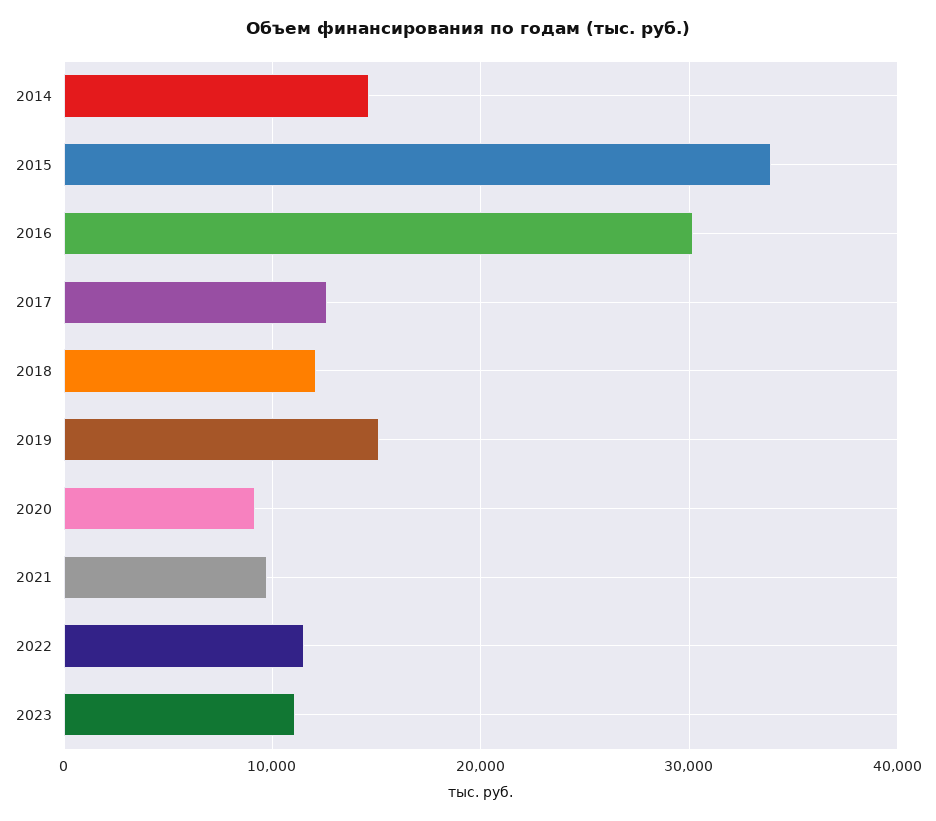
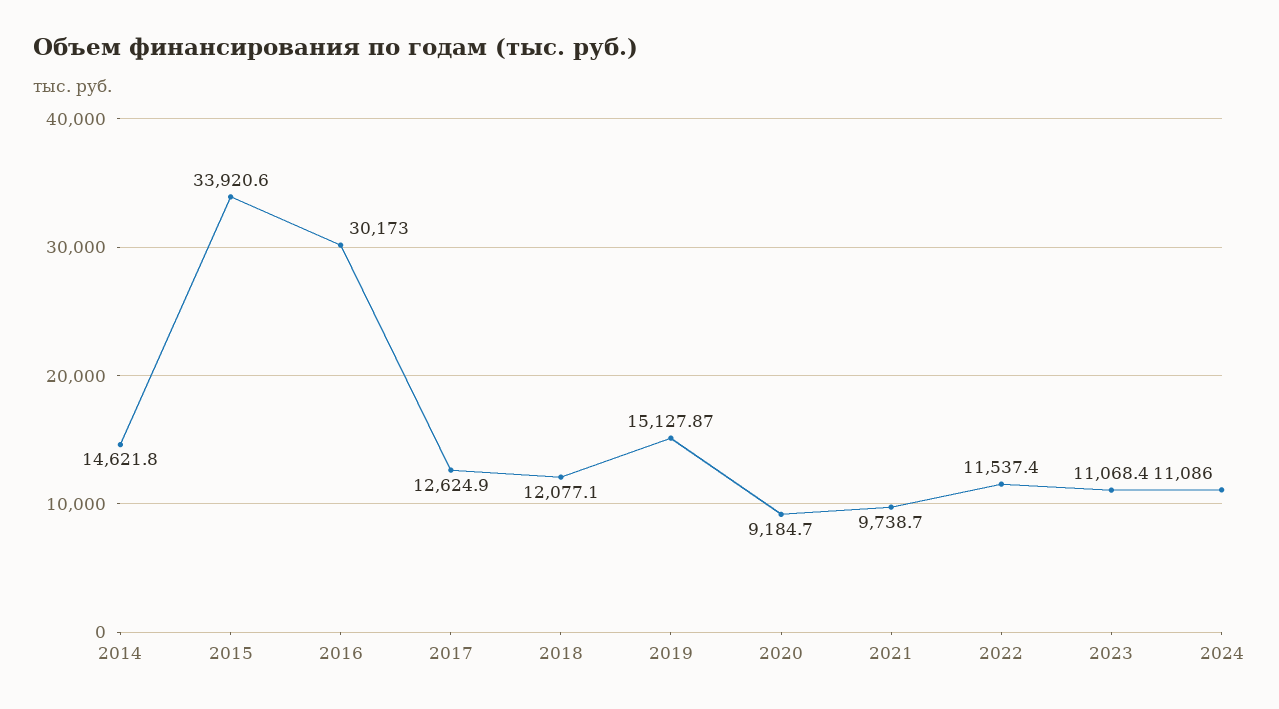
2024: none -> 11086

